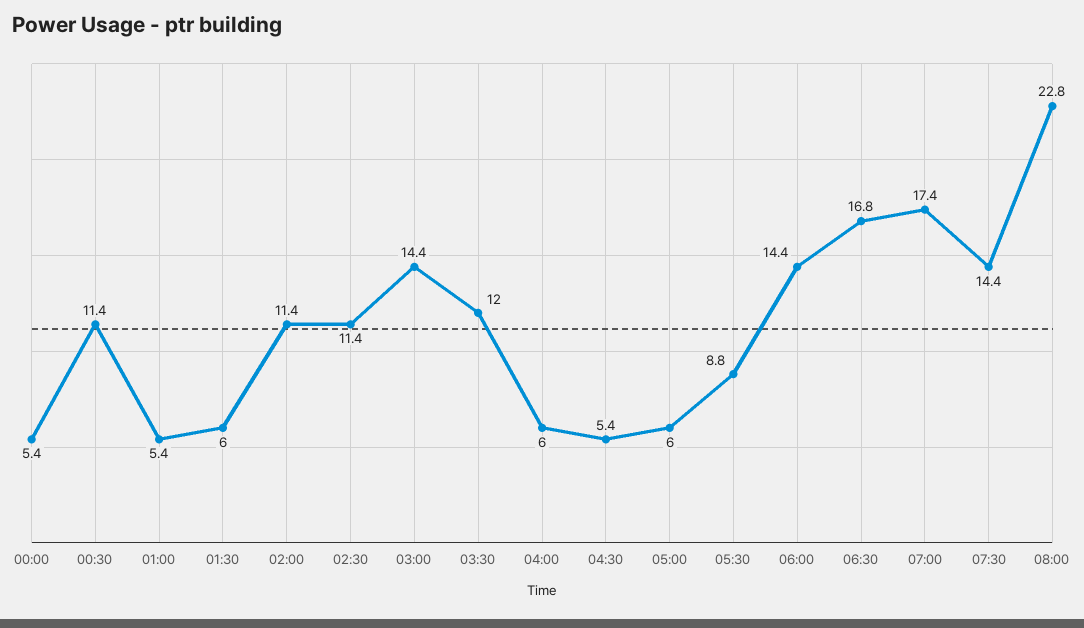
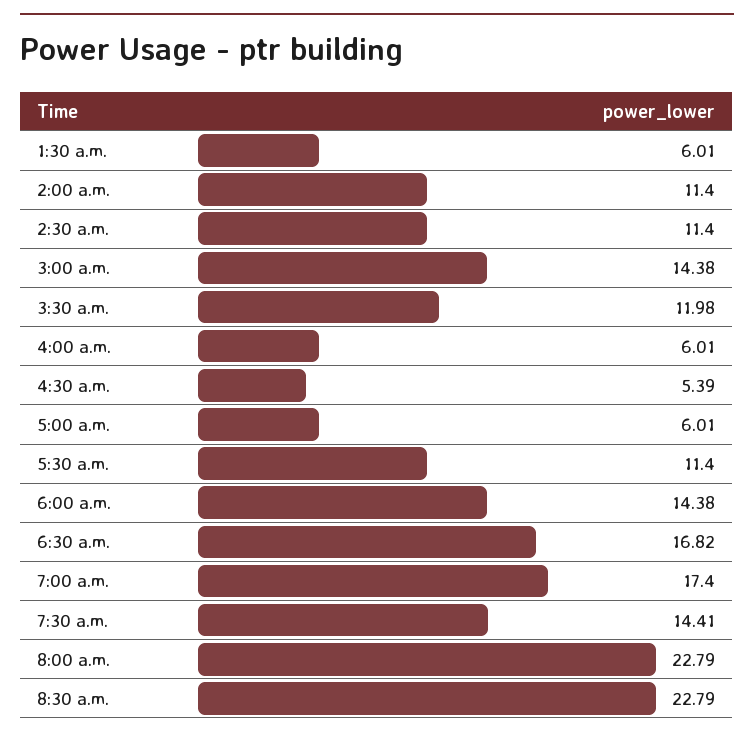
00:00: 5.4 -> none
00:30: 11.4 -> none
01:00: 5.4 -> none
05:30: 8.8 -> 11.4
8:30 a.m.: none -> 22.79

